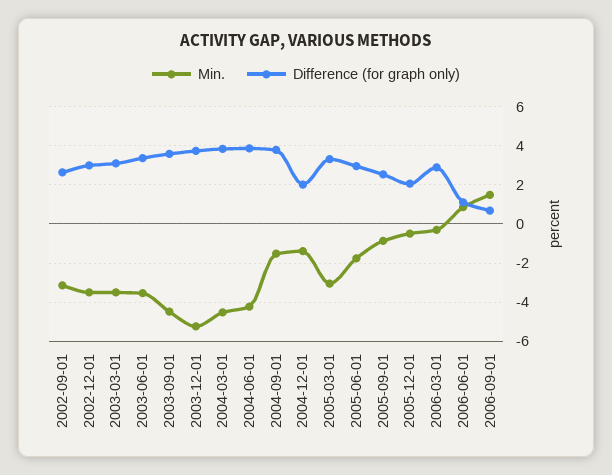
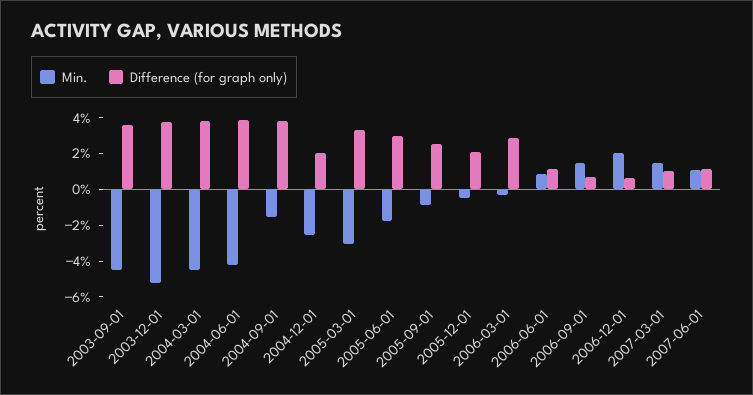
Min., 2002-09-01: -3 -> none
Difference (for graph only), 2002-09-01: 2.5 -> none
Min., 2002-12-01: -3.5 -> none
Difference (for graph only), 2002-12-01: 3 -> none
Min., 2003-03-01: -3.5 -> none
Difference (for graph only), 2003-03-01: 3 -> none
Min., 2003-06-01: -3.5 -> none
Difference (for graph only), 2003-06-01: 3.5 -> none
Min., 2004-12-01: -1.5 -> -2.5
Min., 2006-12-01: none -> 2
Difference (for graph only), 2006-12-01: none -> 0.5
Min., 2007-03-01: none -> 1.5
Difference (for graph only), 2007-03-01: none -> 1
Min., 2007-06-01: none -> 1
Difference (for graph only), 2007-06-01: none -> 1

